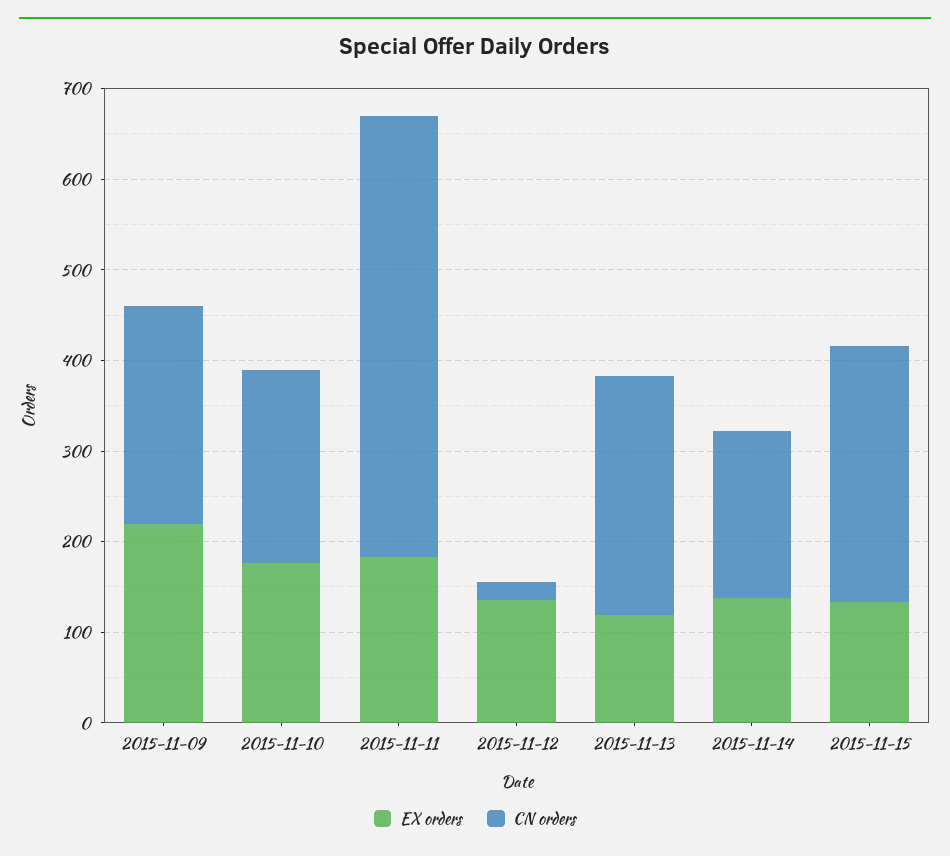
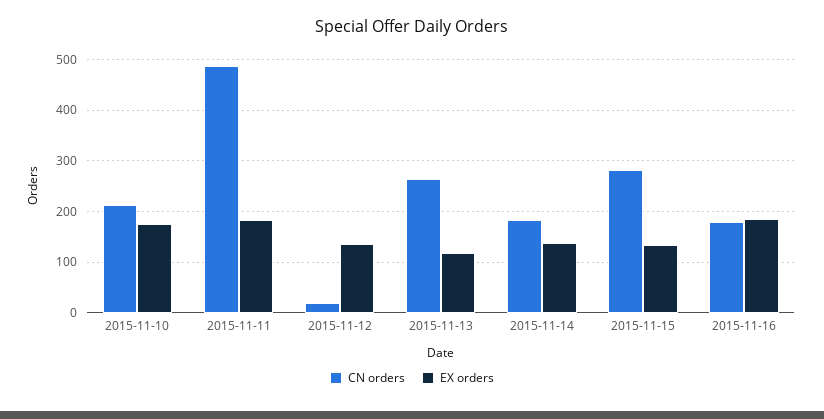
EX orders, 2015-11-09: 220 -> none
CN orders, 2015-11-09: 240 -> none
CN orders, 2015-11-16: none -> 180
EX orders, 2015-11-16: none -> 180

